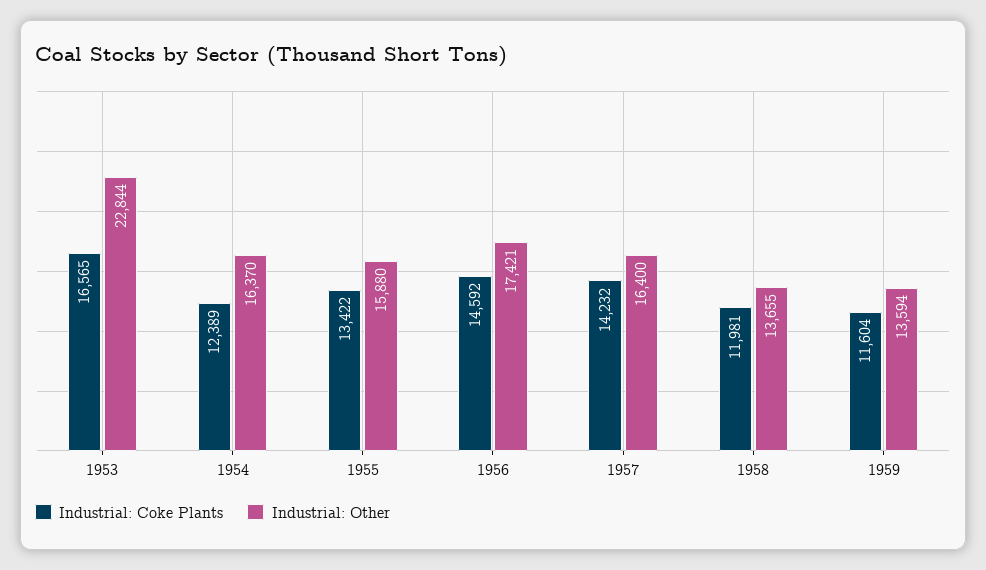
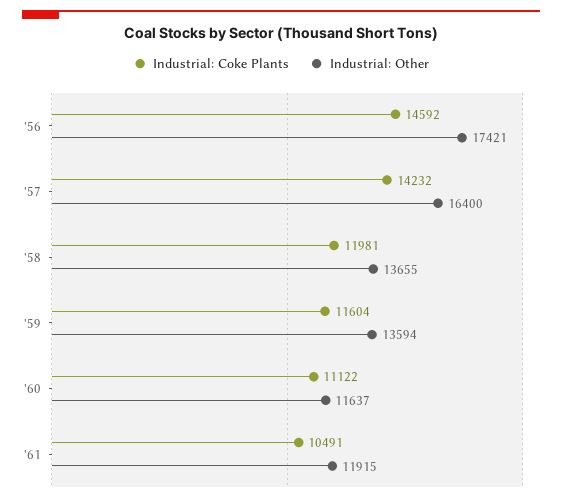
Industrial: Coke Plants, 1953: 16565 -> none
Industrial: Other, 1953: 22844 -> none
Industrial: Coke Plants, 1954: 12389 -> none
Industrial: Other, 1954: 16370 -> none
Industrial: Coke Plants, 1955: 13422 -> none
Industrial: Other, 1955: 15880 -> none
Industrial: Coke Plants, '60: none -> 11122
Industrial: Other, '60: none -> 11637
Industrial: Coke Plants, '61: none -> 10491
Industrial: Other, '61: none -> 11915

